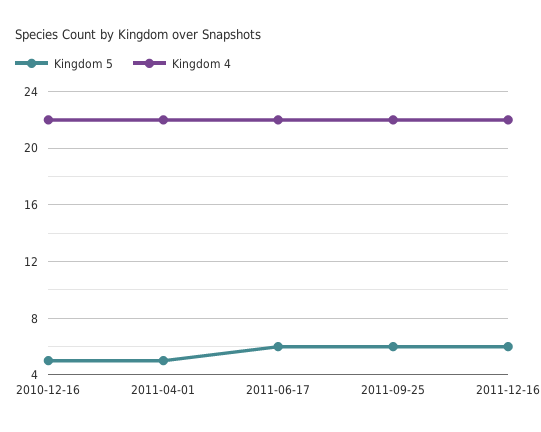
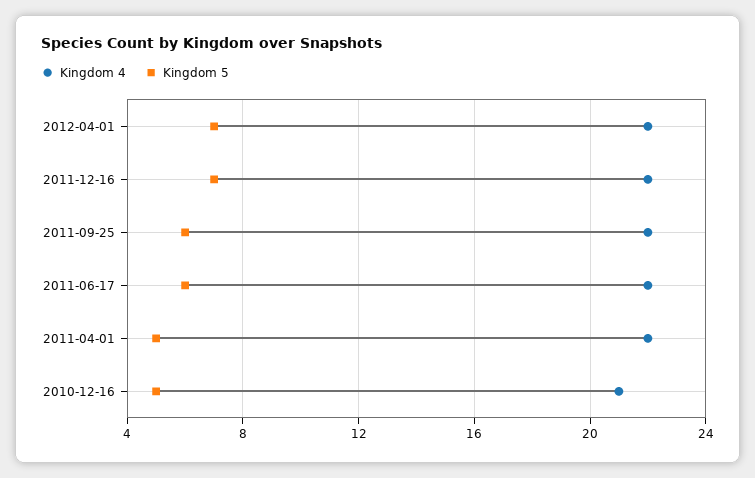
Kingdom 4, 2010-12-16: 22 -> 21
Kingdom 5, 2011-12-16: 6 -> 7
Kingdom 4, 2012-04-01: none -> 22
Kingdom 5, 2012-04-01: none -> 7

